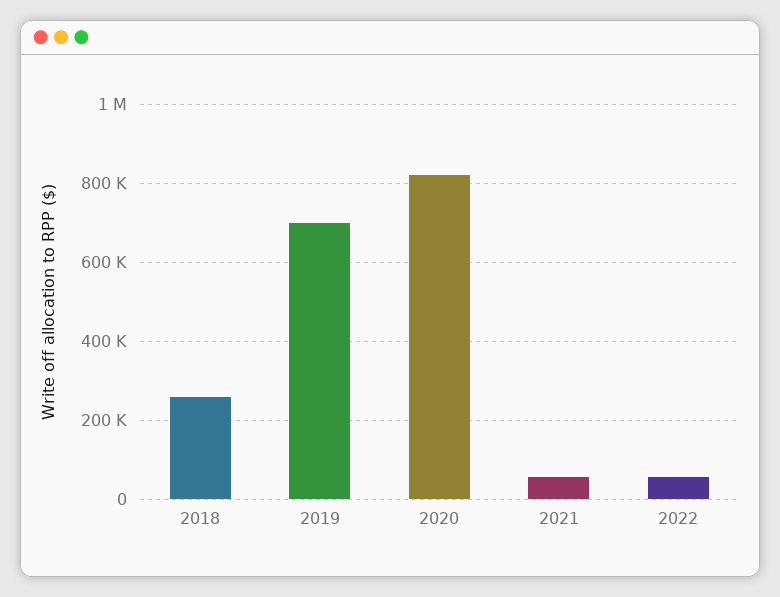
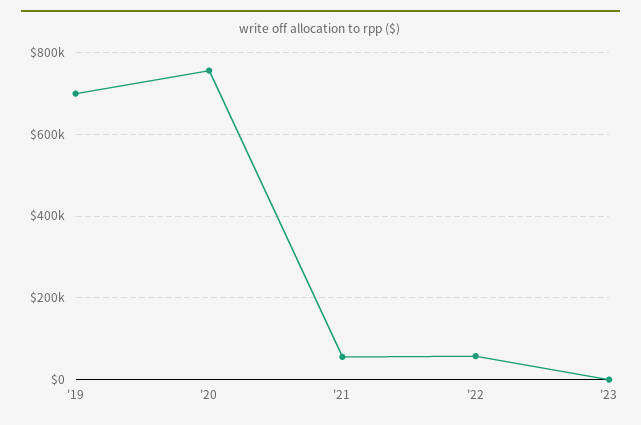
2018: 260000 -> none
2020: 820000 -> 760000
'23: none -> 0

